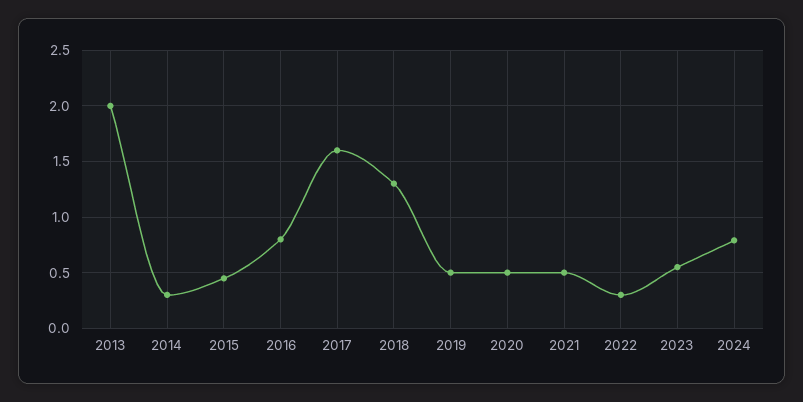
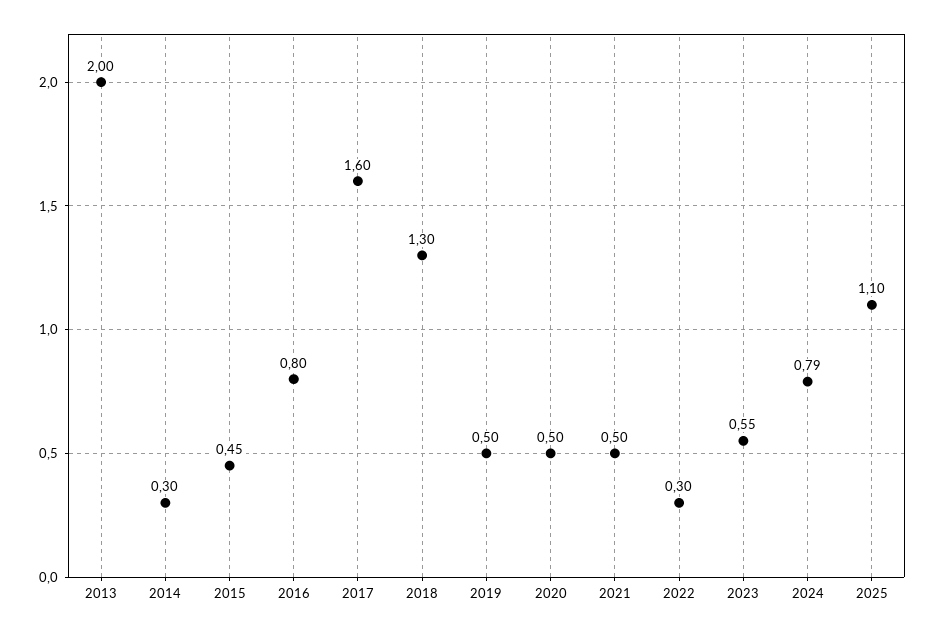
2025: none -> 1.1

